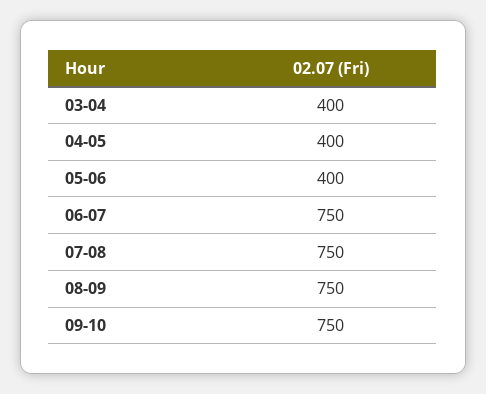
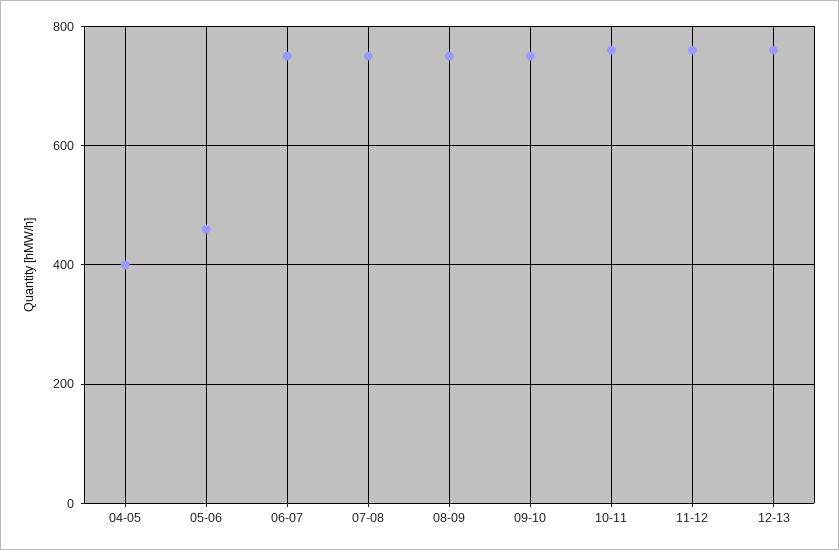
03-04: 400 -> none
05-06: 400 -> 460
10-11: none -> 760
11-12: none -> 760
12-13: none -> 760

